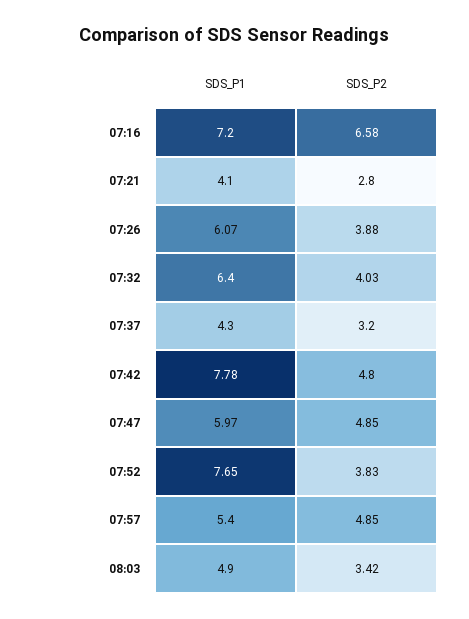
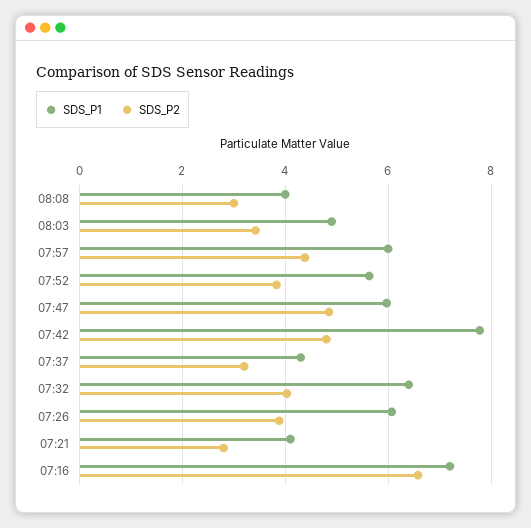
SDS_P1, 07:52: 7.65 -> 5.6
SDS_P1, 07:57: 5.4 -> 6
SDS_P2, 07:57: 4.85 -> 4.4
SDS_P1, 08:08: none -> 4
SDS_P2, 08:08: none -> 3

